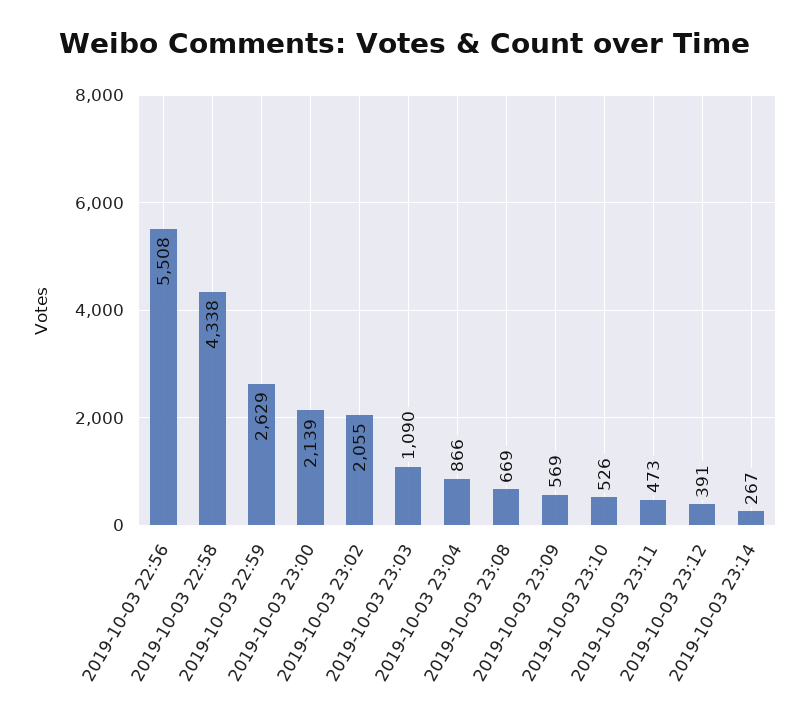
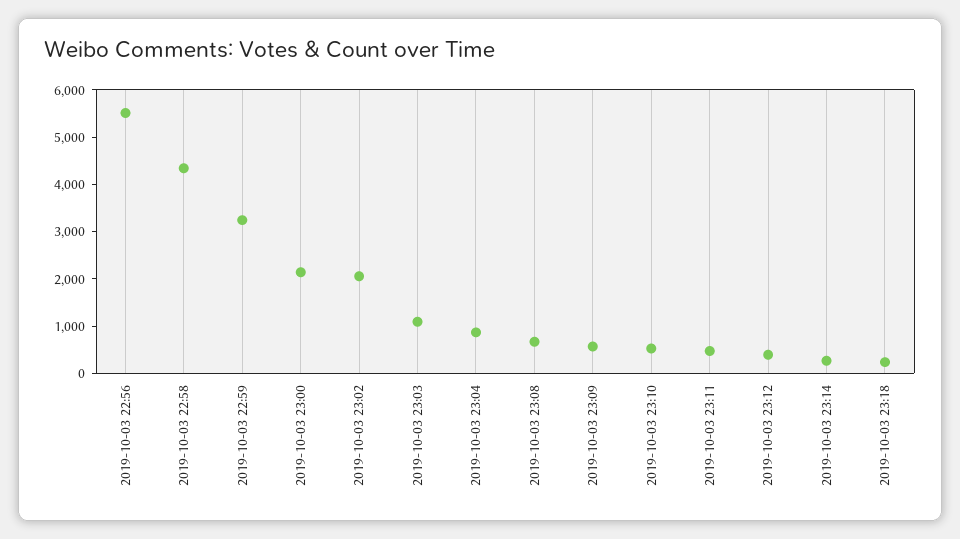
2019-10-03 22:59: 2629 -> 3200
2019-10-03 23:18: none -> 200

